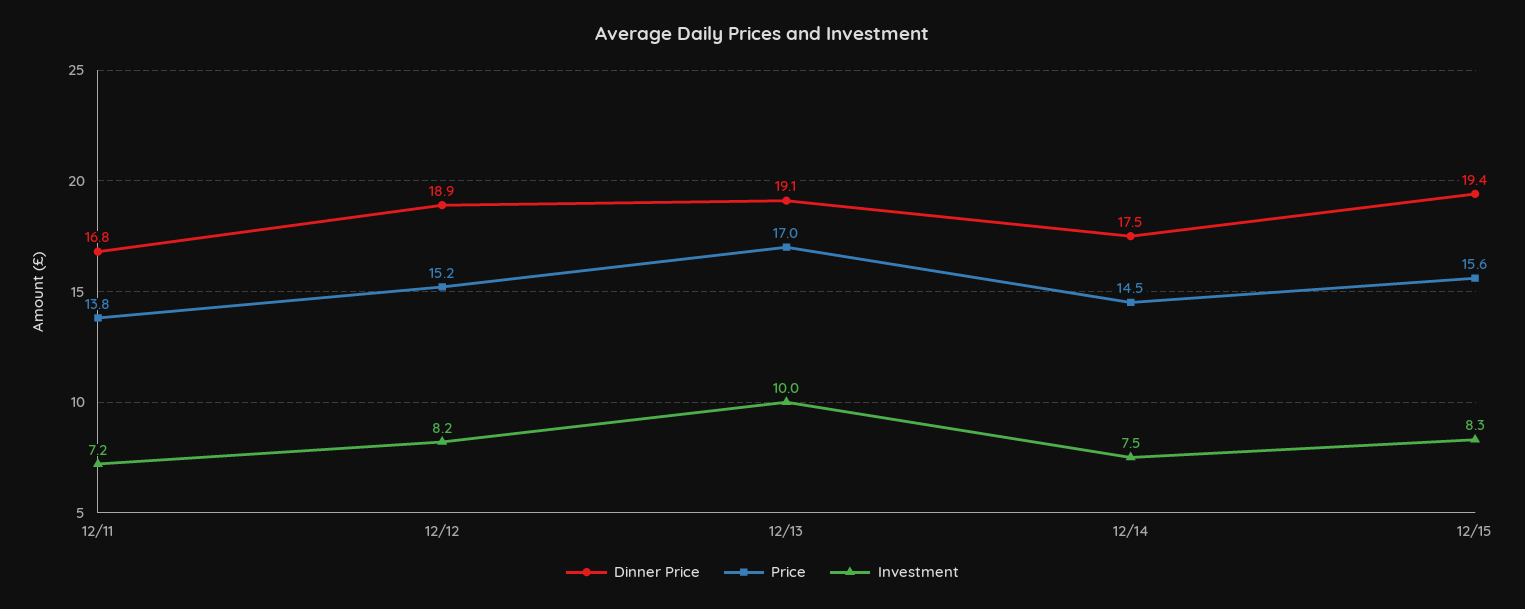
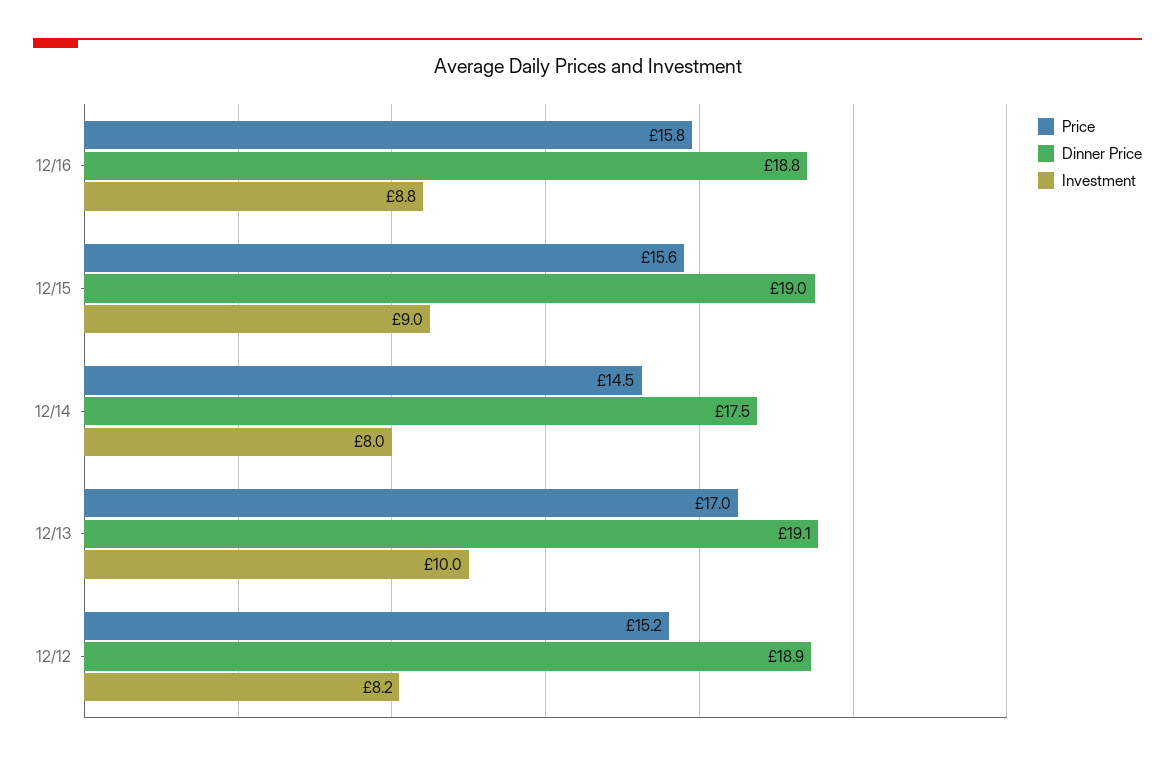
Dinner Price, 12/11: 16.8 -> none
Price, 12/11: 13.8 -> none
Investment, 12/11: 7.2 -> none
Investment, 12/14: 7.5 -> 8
Dinner Price, 12/15: 19.4 -> 19
Investment, 12/15: 8.3 -> 9
Price, 12/16: none -> 15.8
Dinner Price, 12/16: none -> 18.8
Investment, 12/16: none -> 8.8

